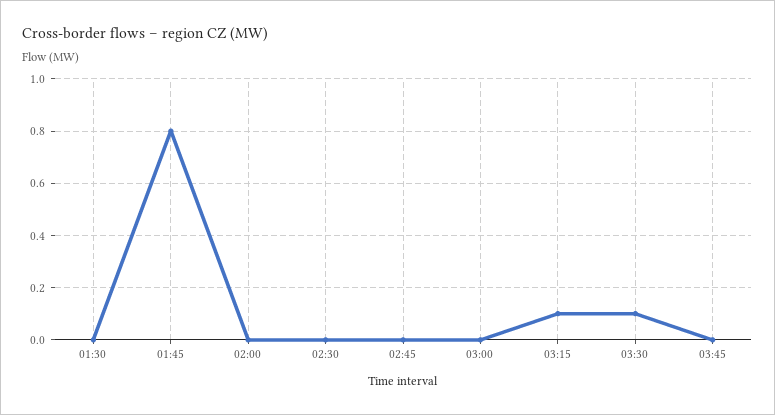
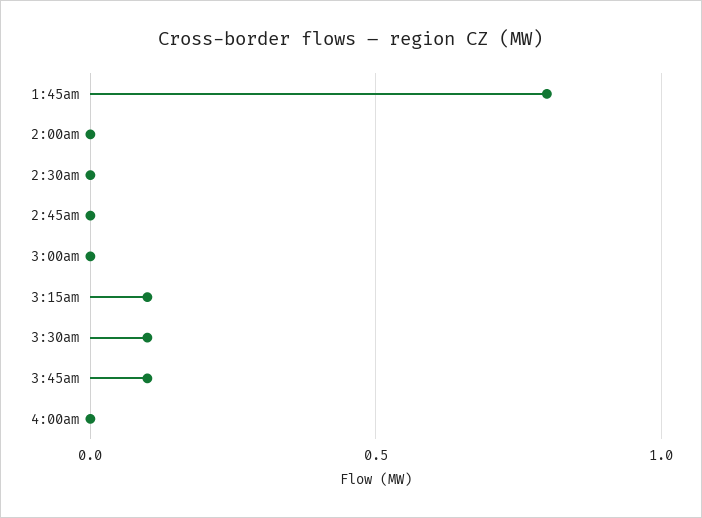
01:30: 0 -> none
03:45: 0 -> 0.1
4:00am: none -> 0

